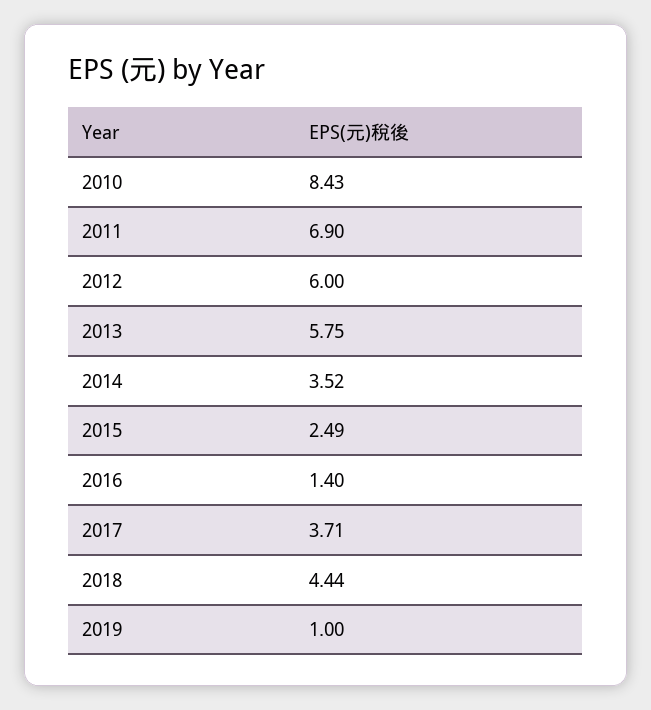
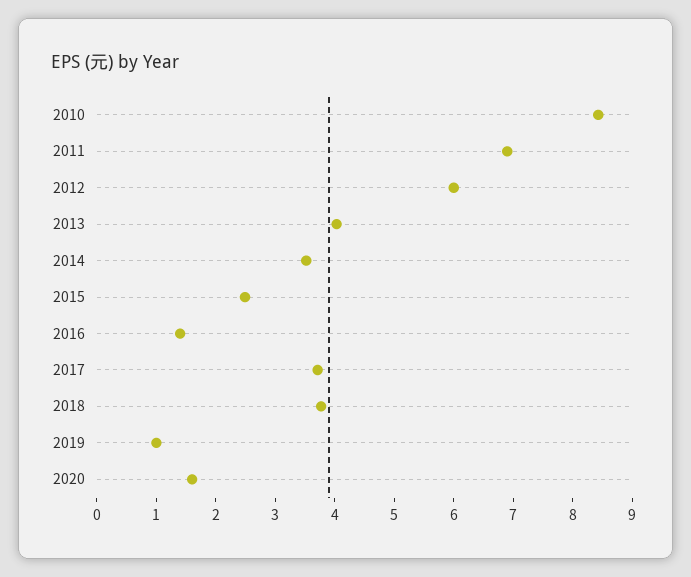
2013: 5.75 -> 4
2018: 4.44 -> 3.8
2020: none -> 1.6

